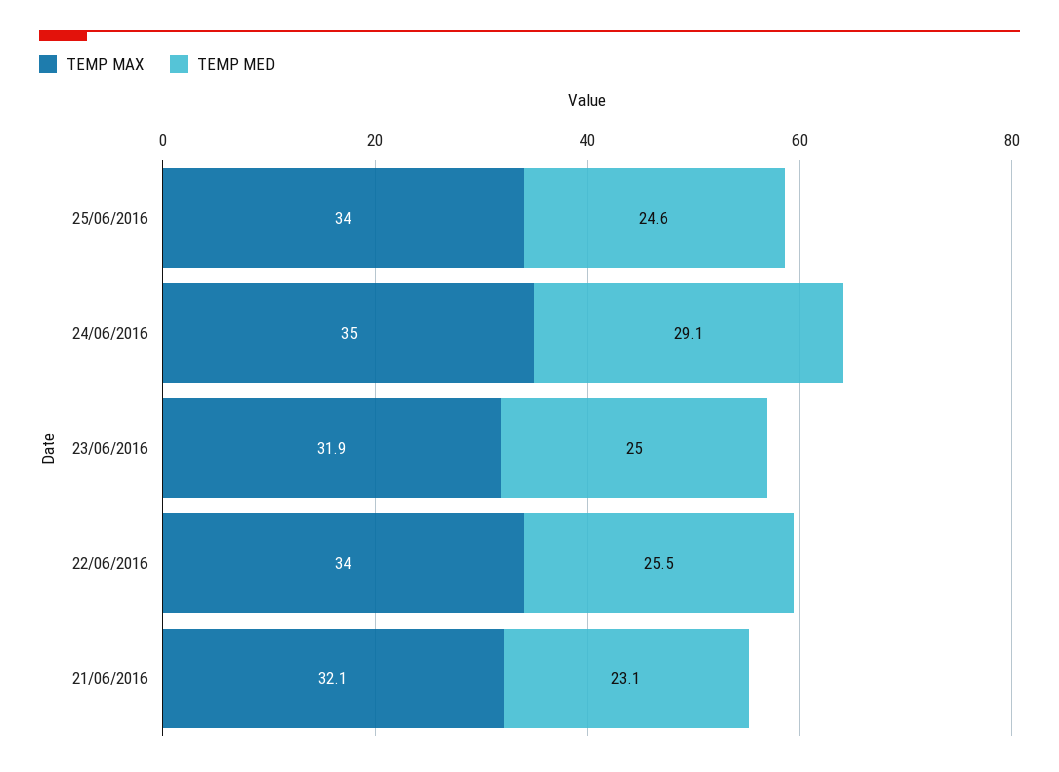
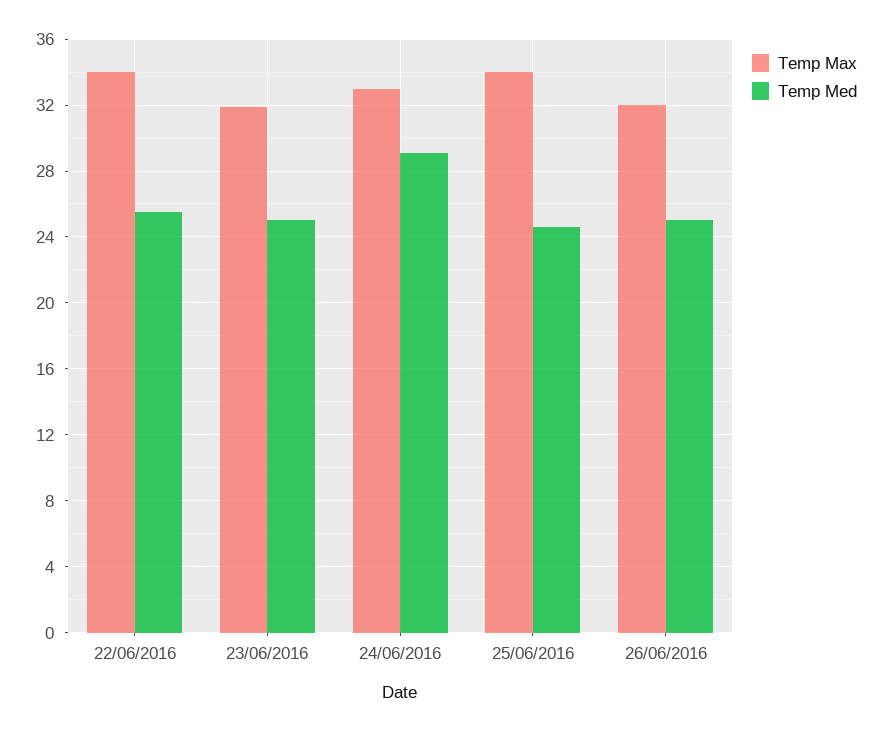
TEMP MAX, 24/06/2016: 35 -> 33
TEMP MAX, 21/06/2016: 32.1 -> none
TEMP MED, 21/06/2016: 23.1 -> none
TEMP MAX, 26/06/2016: none -> 32
TEMP MED, 26/06/2016: none -> 25

